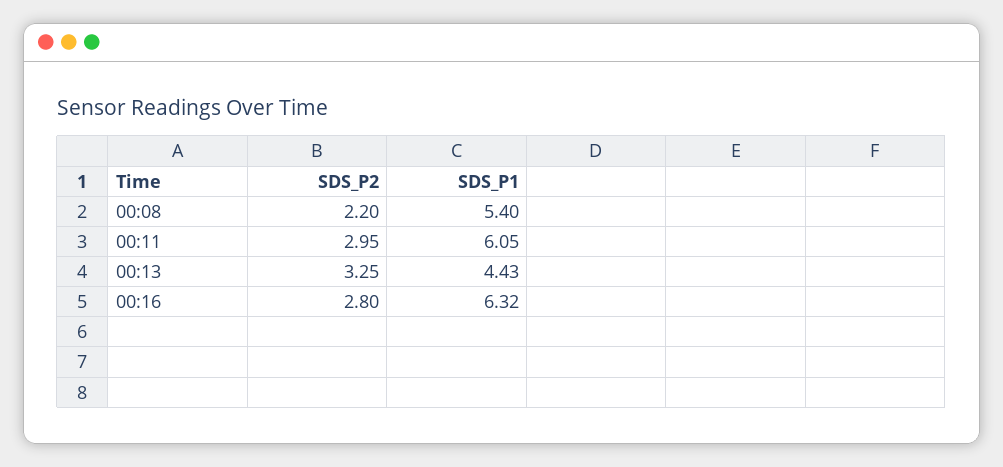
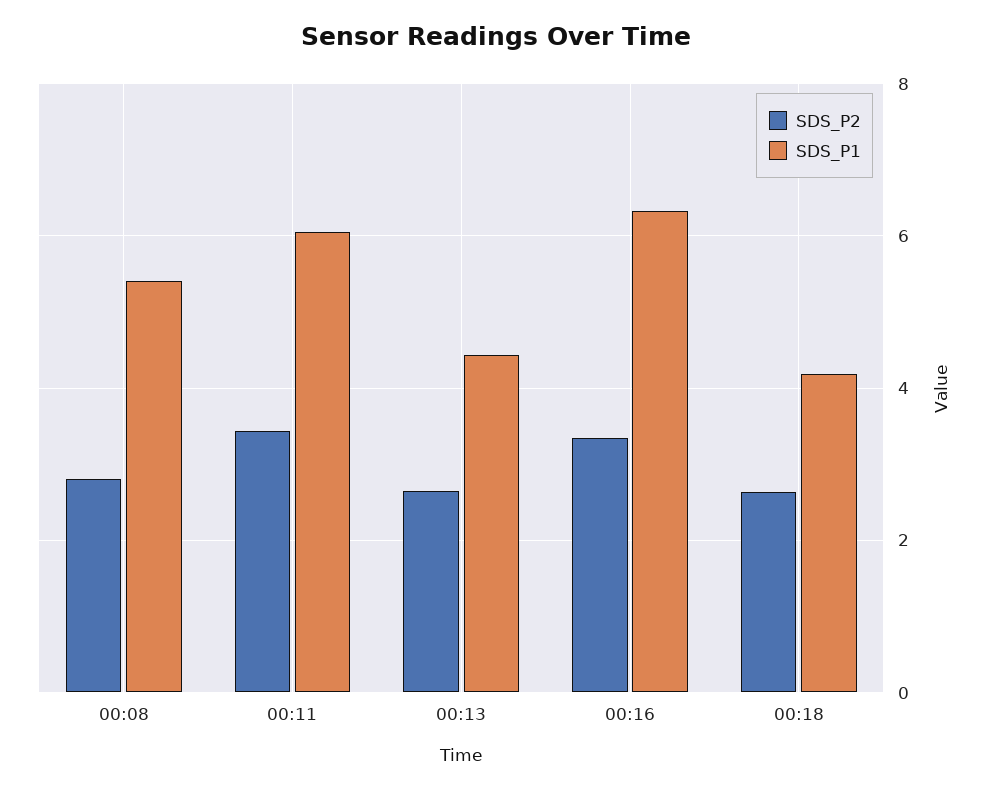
SDS_P2, 00:08: 2.2 -> 2.8
SDS_P2, 00:11: 2.95 -> 3.4
SDS_P2, 00:13: 3.25 -> 2.6
SDS_P2, 00:16: 2.8 -> 3.4
SDS_P2, 00:18: none -> 2.6
SDS_P1, 00:18: none -> 4.2

